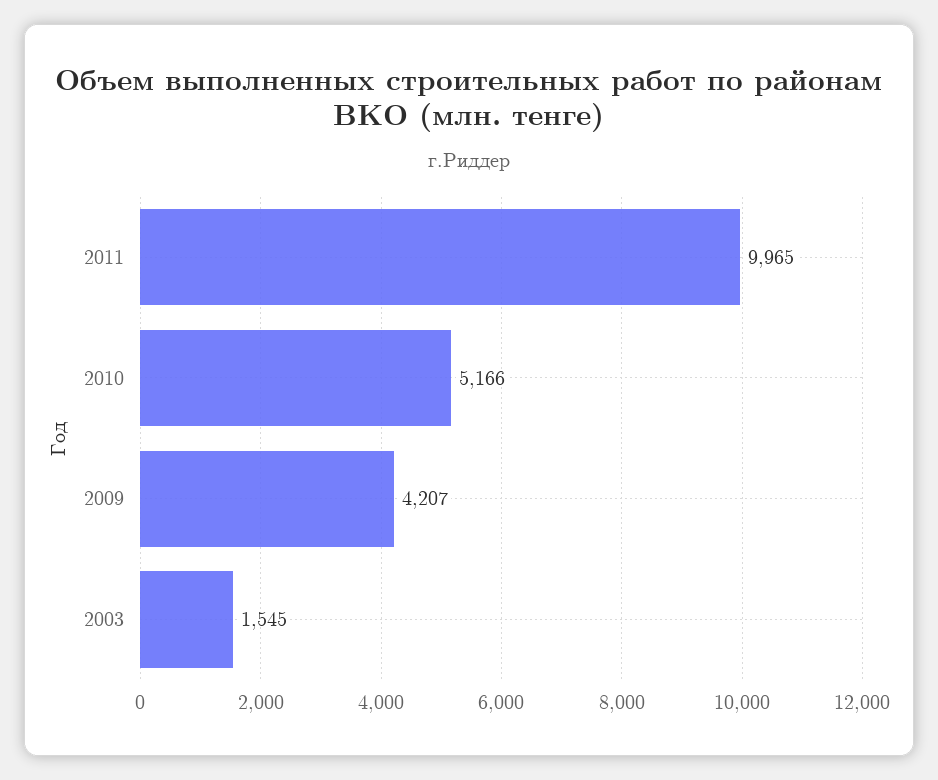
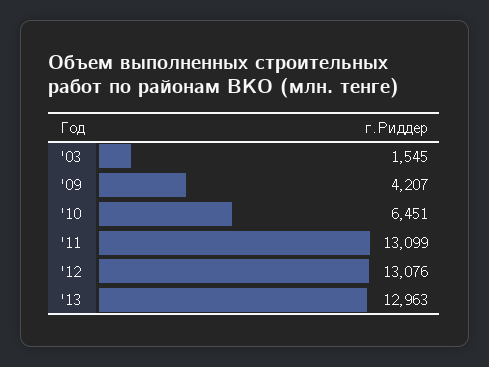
2011: 9965 -> 13099
2010: 5166 -> 6451
'12: none -> 13076
'13: none -> 12963

